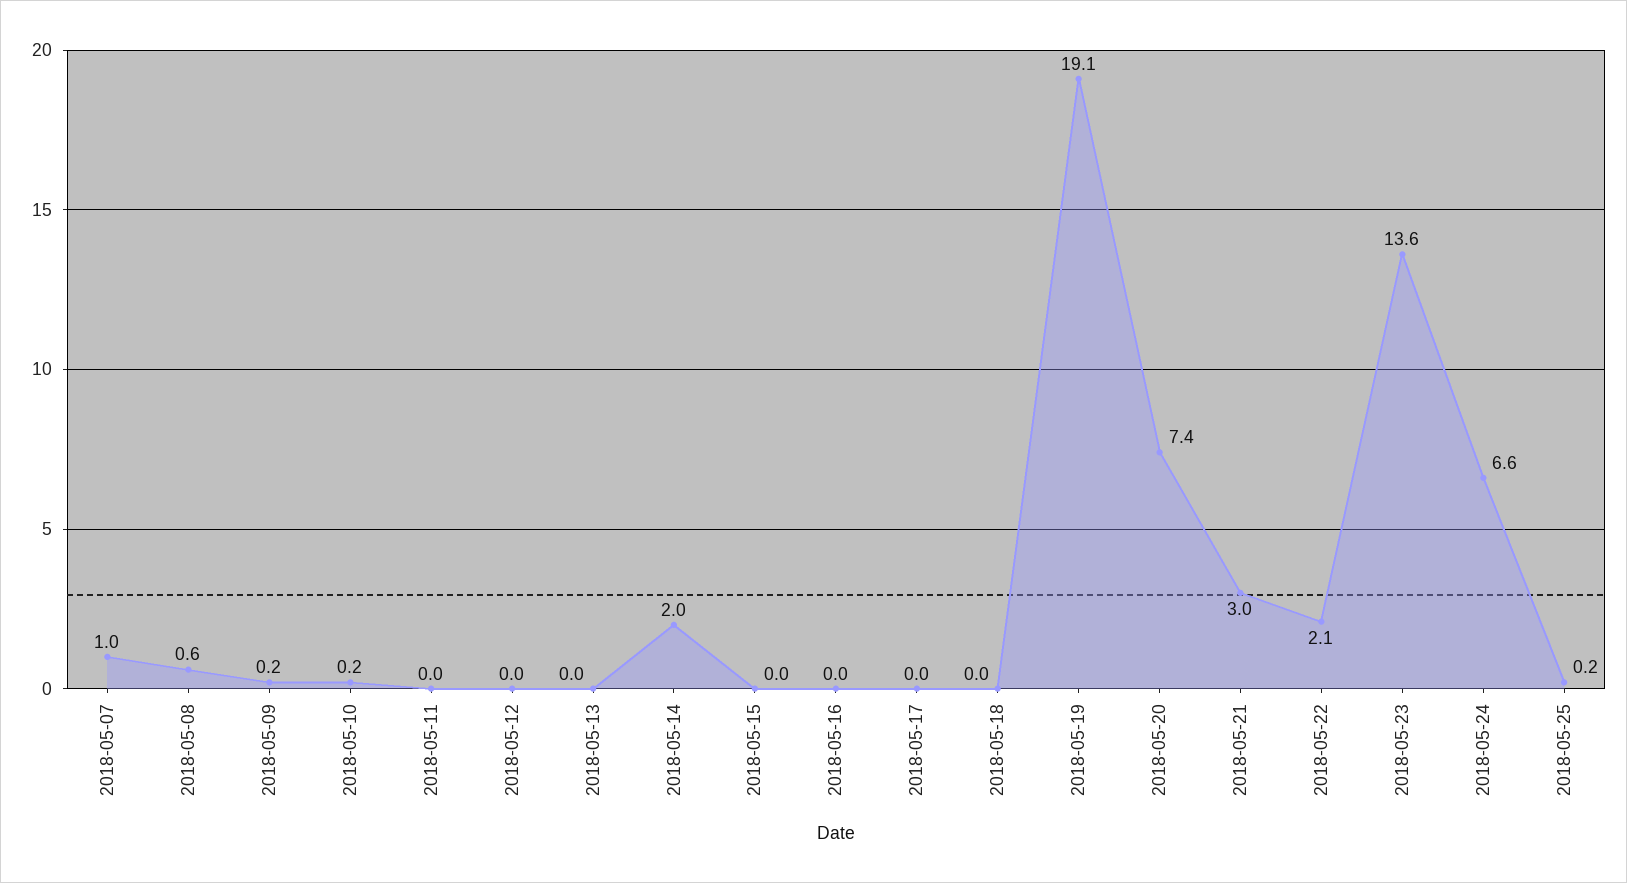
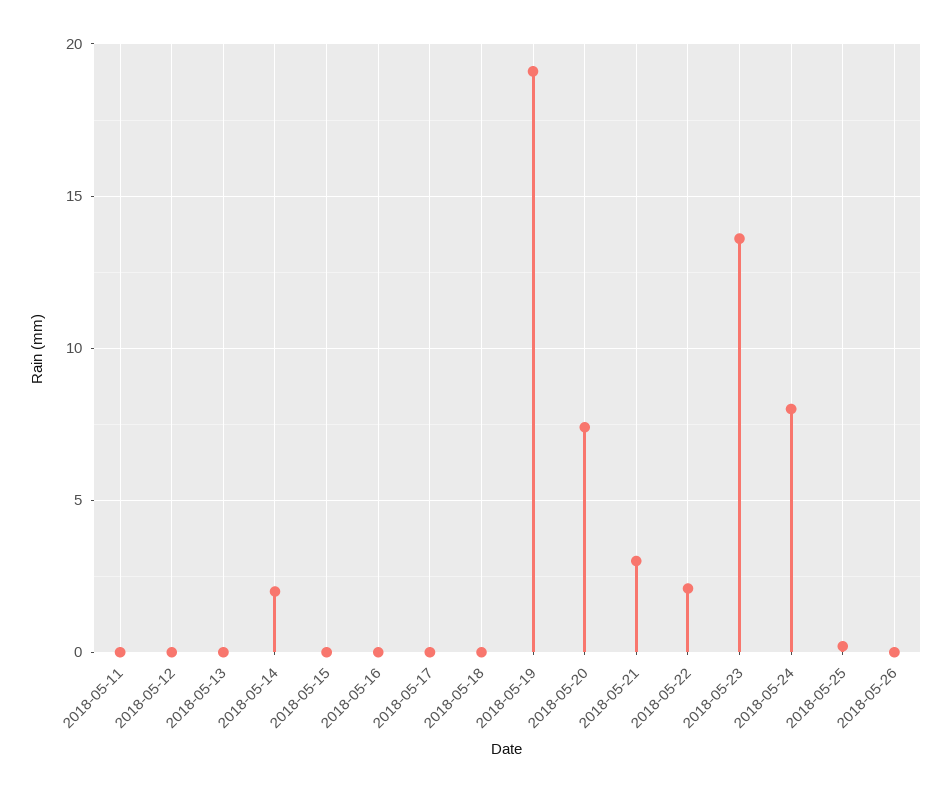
2018-05-07: 1 -> none
2018-05-08: 0.6 -> none
2018-05-09: 0.2 -> none
2018-05-10: 0.2 -> none
2018-05-24: 6.6 -> 8
2018-05-26: none -> 0

